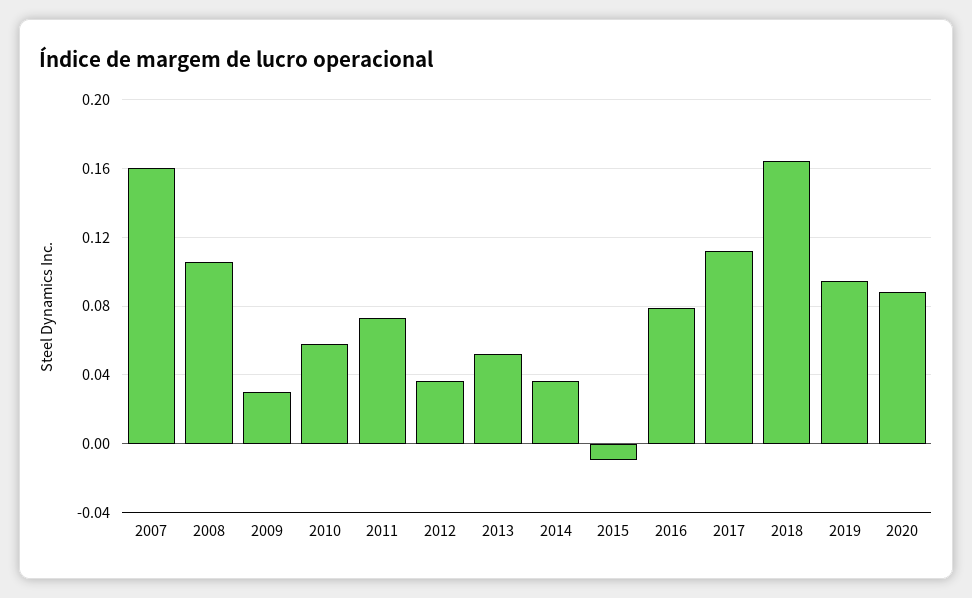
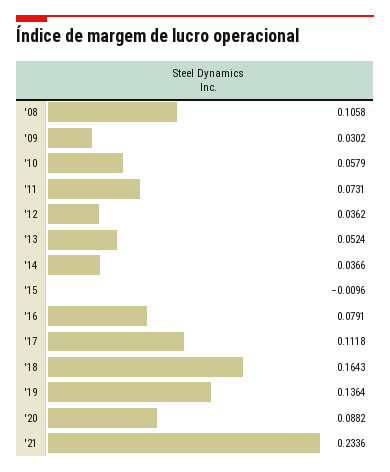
2007: 0.16 -> none
2019: 0.095 -> 0.1364
'21: none -> 0.2336

